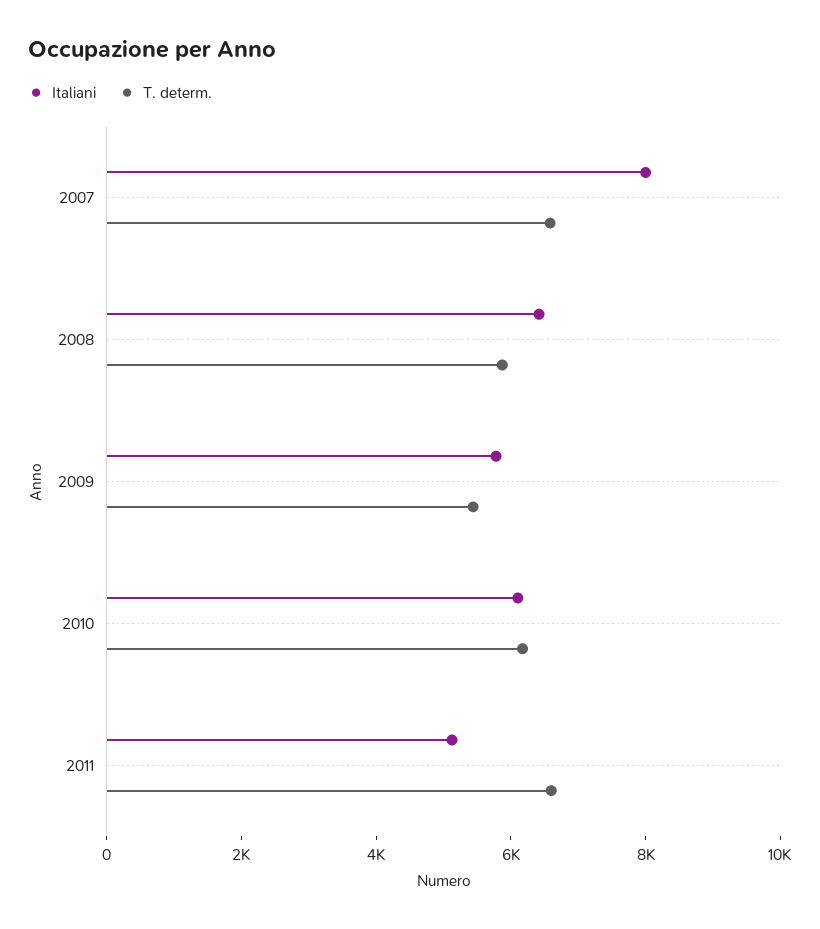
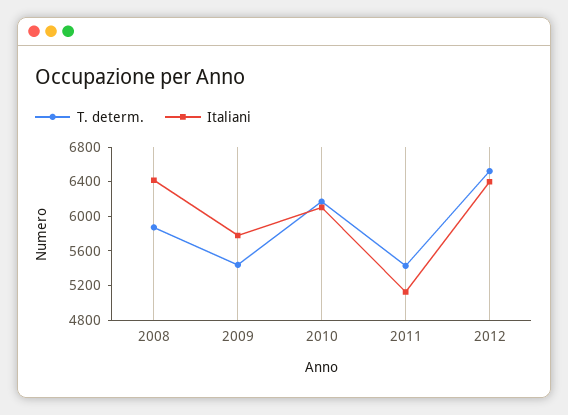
Italiani, 2007: 8000 -> none
T. determ., 2007: 6500 -> none
T. determ., 2011: 6500 -> 5400
T. determ., 2012: none -> 6500
Italiani, 2012: none -> 6400

